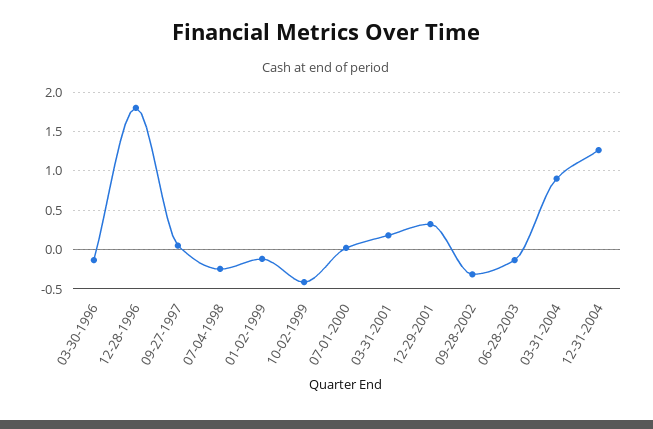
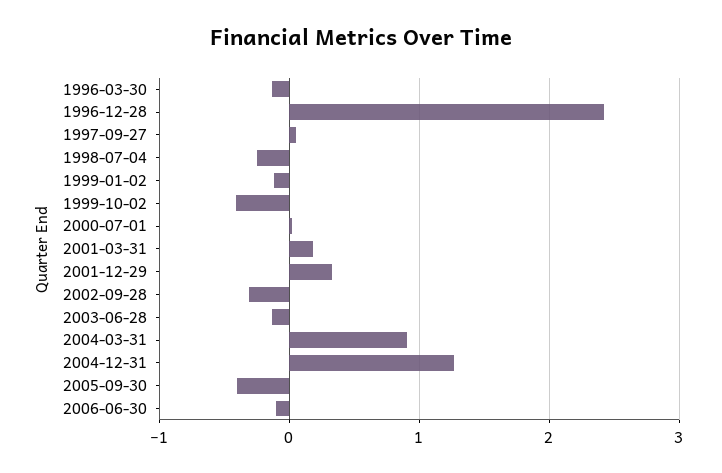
12-28-1996: 1.8 -> 2.4
2005-09-30: none -> -0.4
2006-06-30: none -> -0.1

